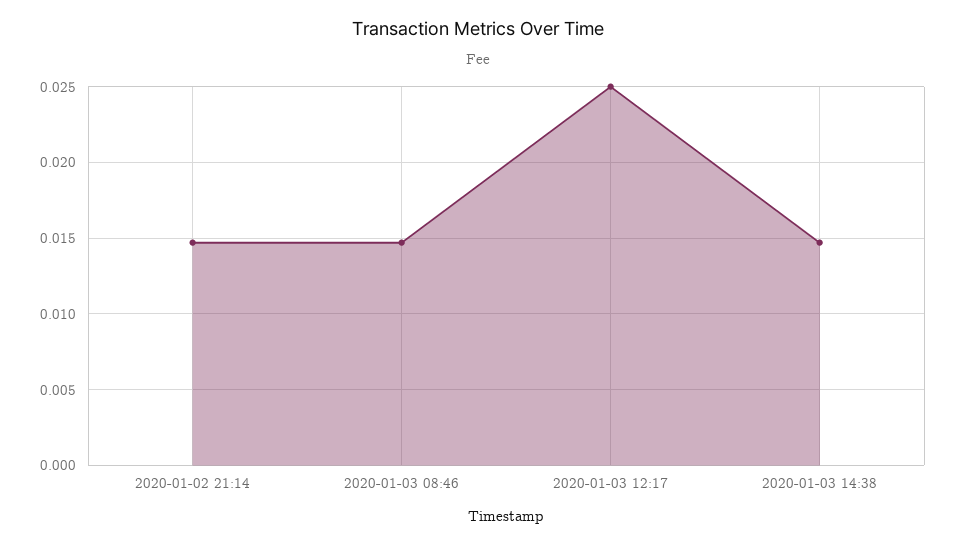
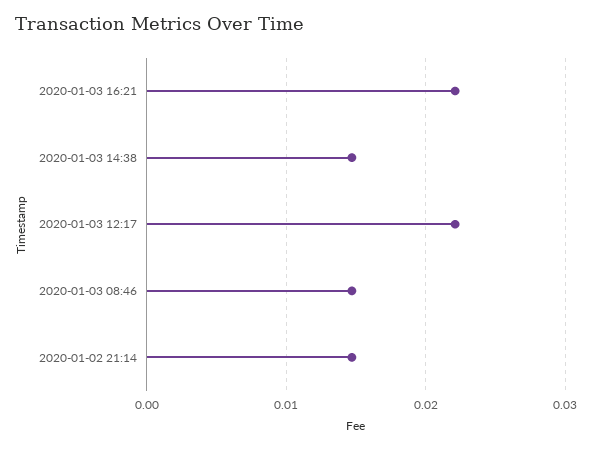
2020-01-03 12:17: 0.025 -> 0.022
2020-01-03 16:21: none -> 0.022

